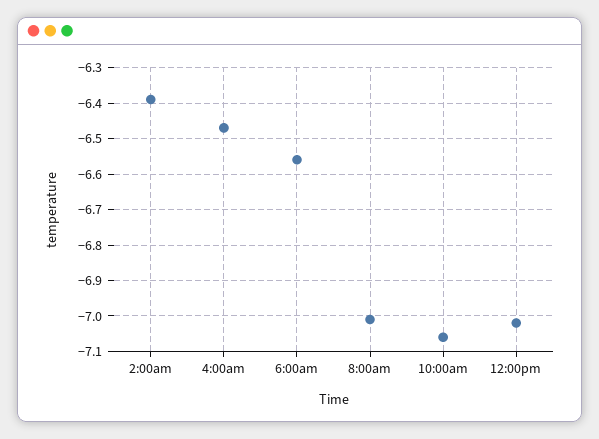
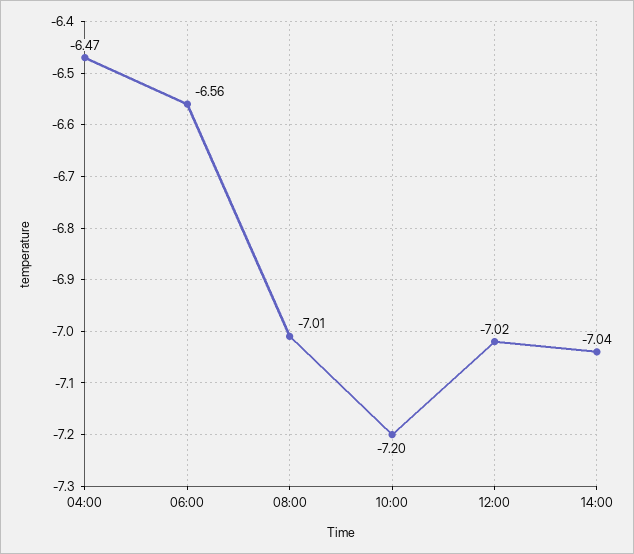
2:00am: -6.4 -> none
10:00am: -7.05 -> -7.2
14:00: none -> -7.04

